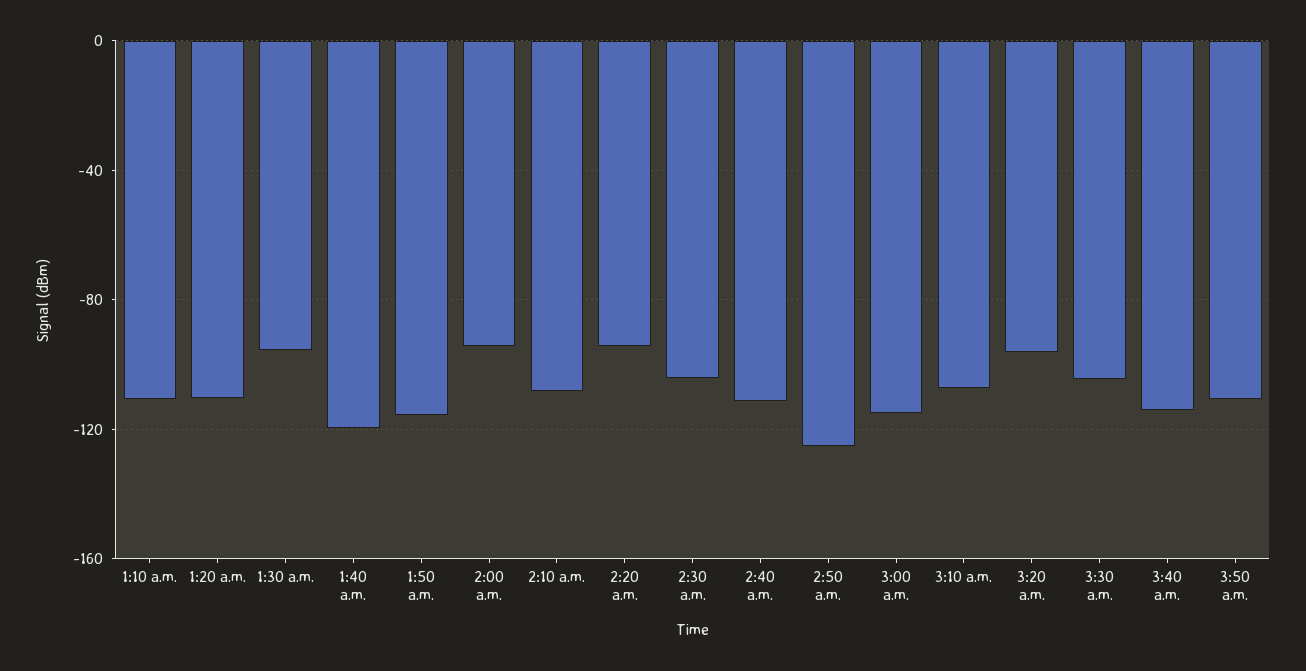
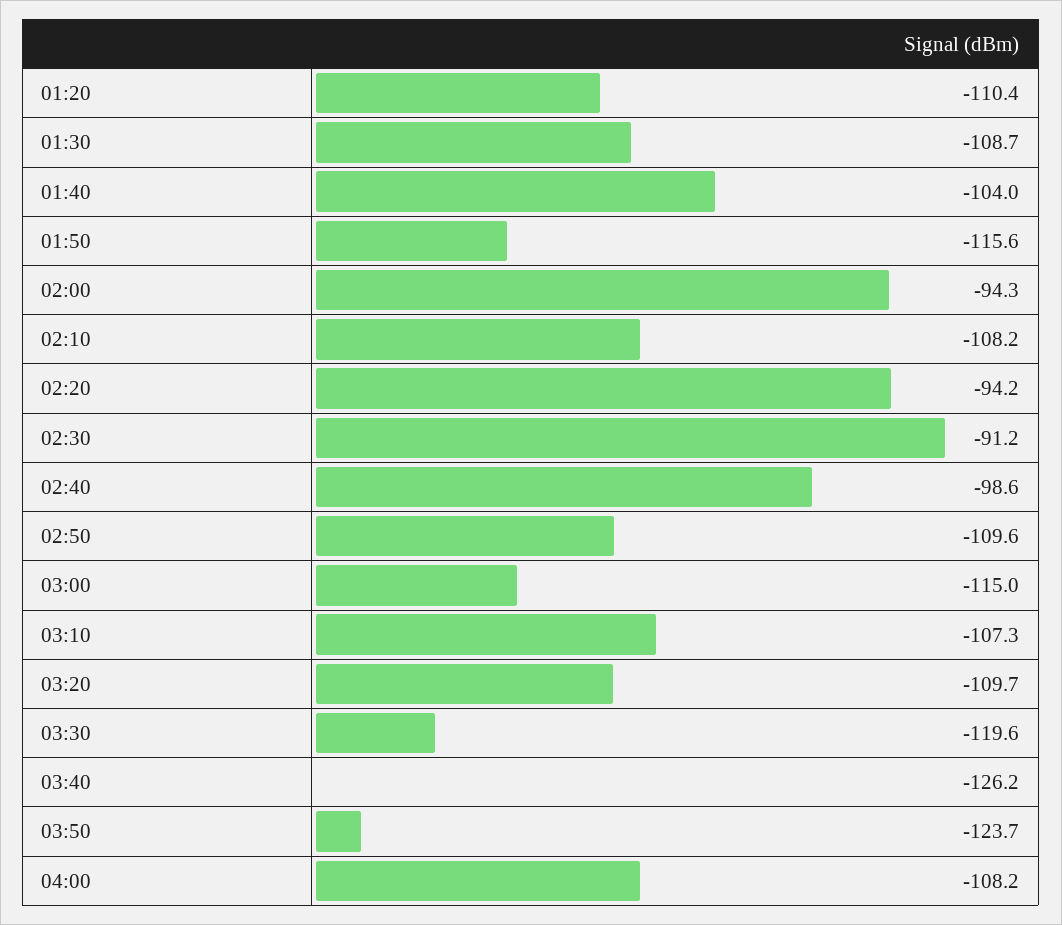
1:10 a.m.: -110 -> none
1:30 a.m.: -95 -> -108.7
1:40 a.m.: -120 -> -104
2:30 a.m.: -105 -> -91.2
2:40 a.m.: -110 -> -98.6
2:50 a.m.: -125 -> -109.6
3:20 a.m.: -95 -> -109.7
3:30 a.m.: -105 -> -119.6
3:40 a.m.: -115 -> -126.2
3:50 a.m.: -110 -> -123.7
04:00: none -> -108.2

